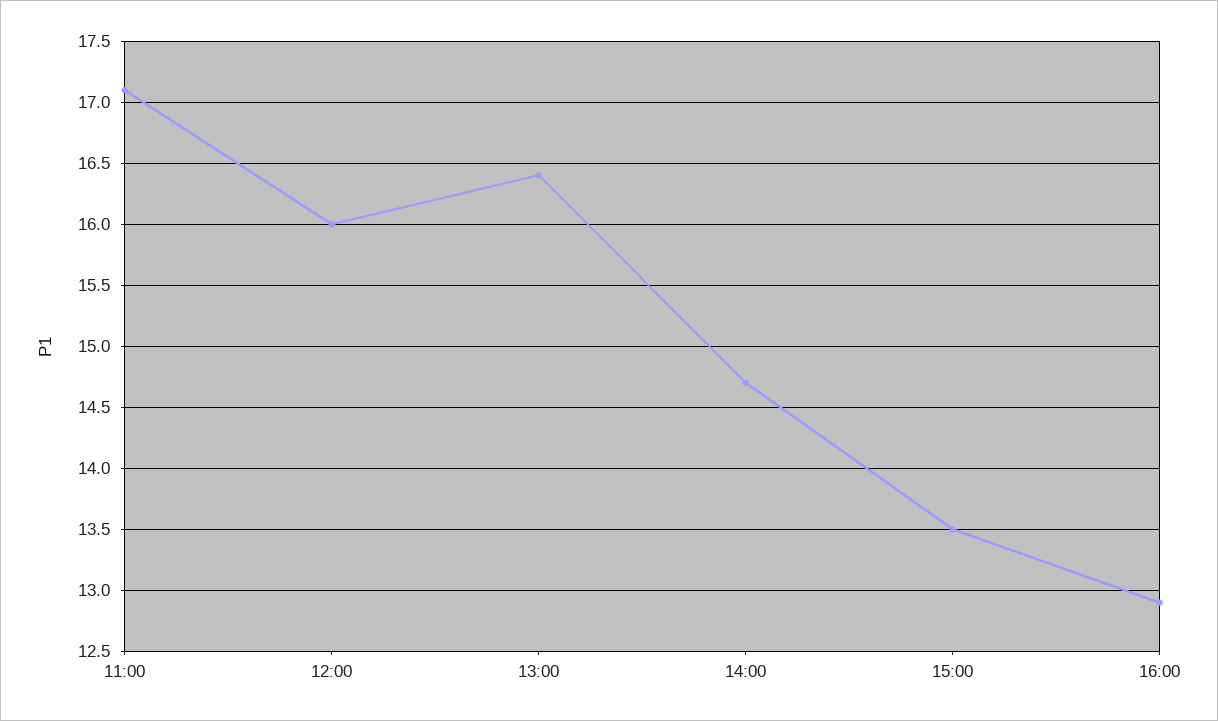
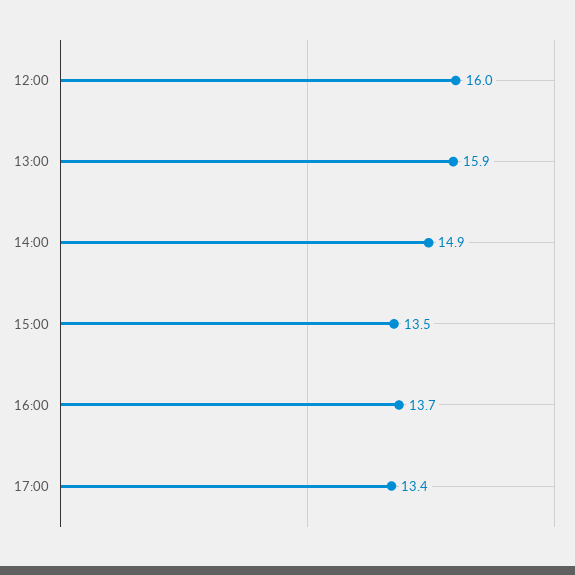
11:00: 17.1 -> none
13:00: 16.4 -> 15.9
14:00: 14.7 -> 14.9
16:00: 12.9 -> 13.7
17:00: none -> 13.4

